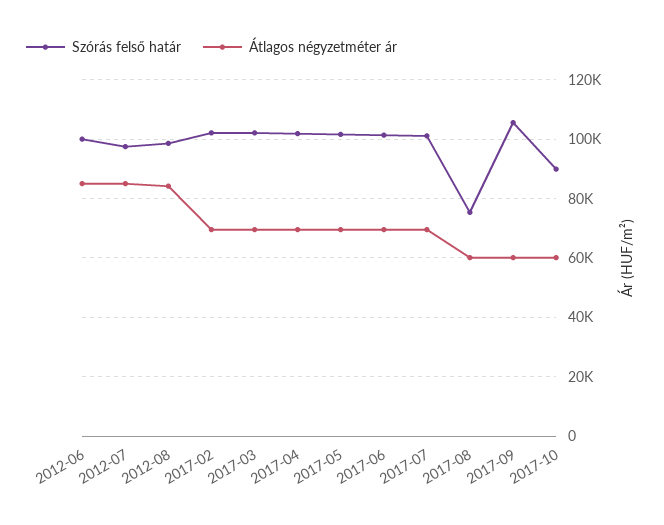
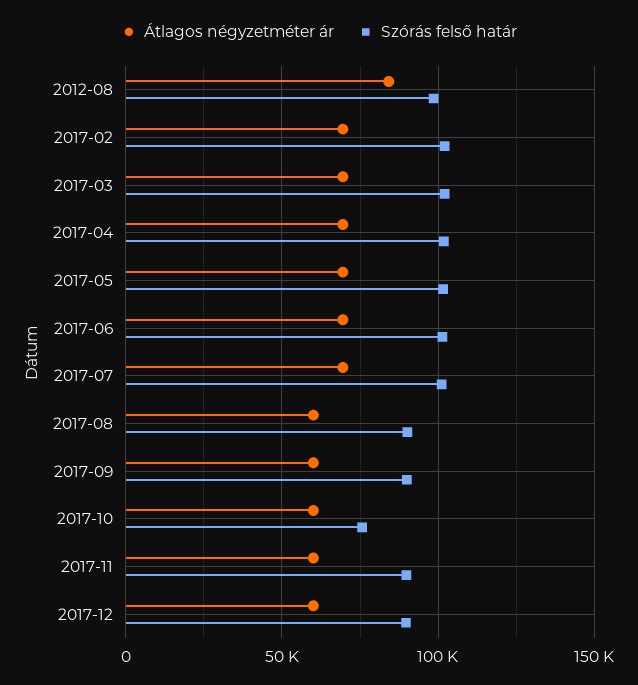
Szórás felső határ, 2012-06: 100000 -> none
Átlagos négyzetméter ár, 2012-06: 85000 -> none
Szórás felső határ, 2012-07: 97500 -> none
Átlagos négyzetméter ár, 2012-07: 85000 -> none
Szórás felső határ, 2017-08: 75000 -> 90000
Szórás felső határ, 2017-09: 105000 -> 90000
Szórás felső határ, 2017-10: 90000 -> 75000
Átlagos négyzetméter ár, 2017-11: none -> 60000
Szórás felső határ, 2017-11: none -> 90000
Átlagos négyzetméter ár, 2017-12: none -> 60000
Szórás felső határ, 2017-12: none -> 90000

